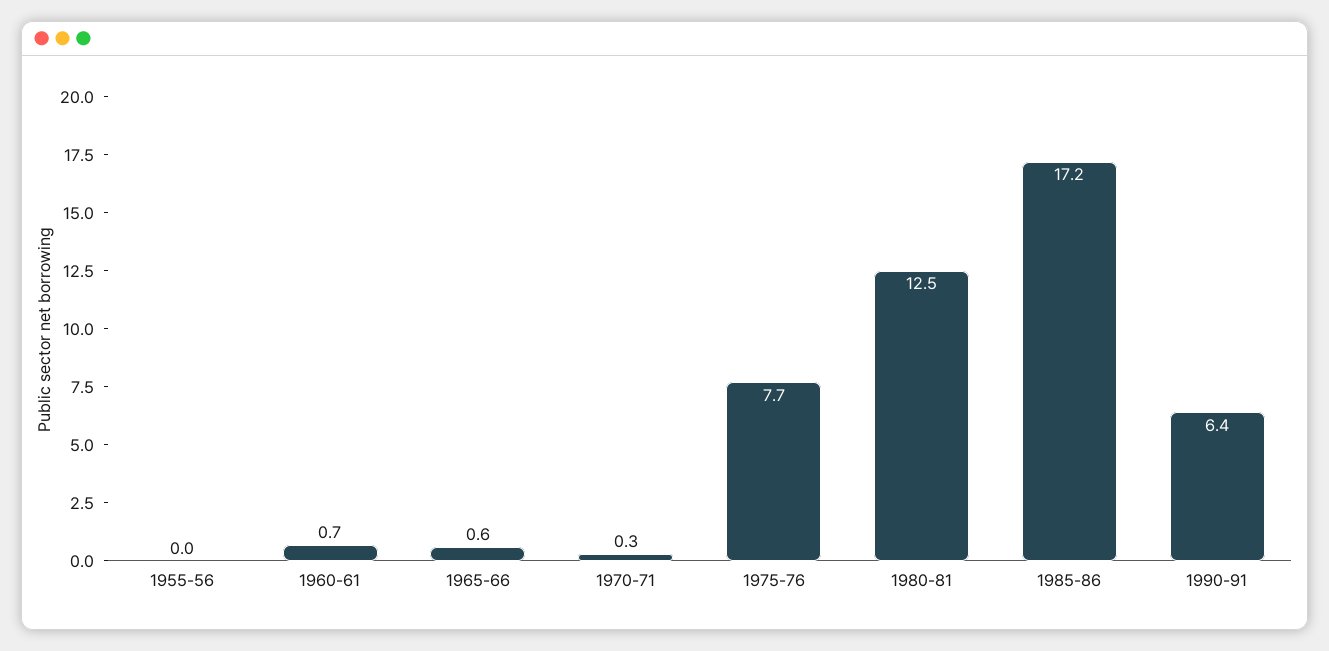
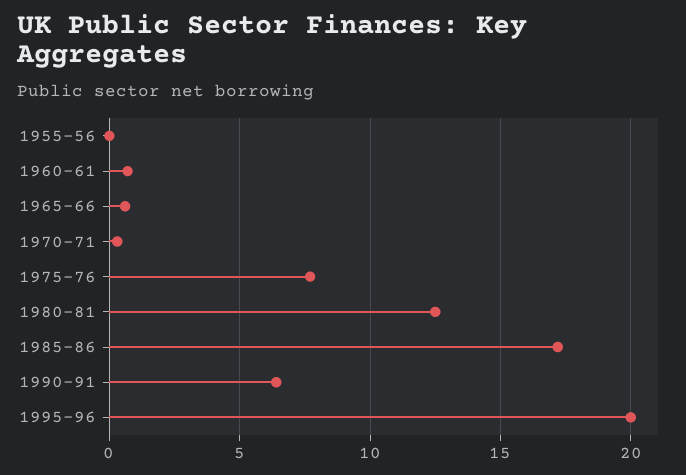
1995-96: none -> 20

